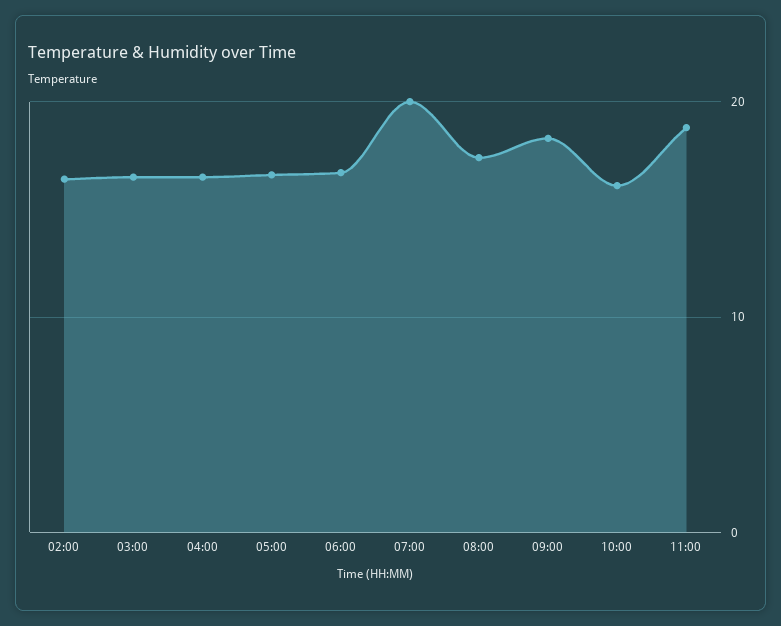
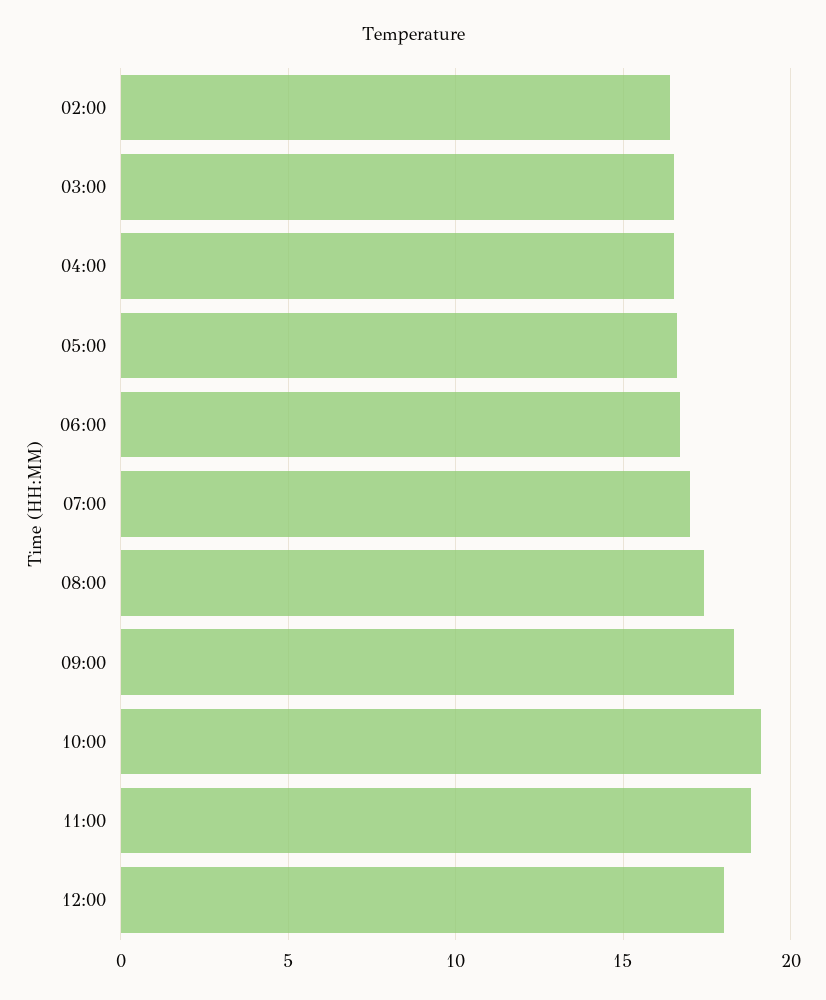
07:00: 20 -> 17
10:00: 16 -> 19
12:00: none -> 18

